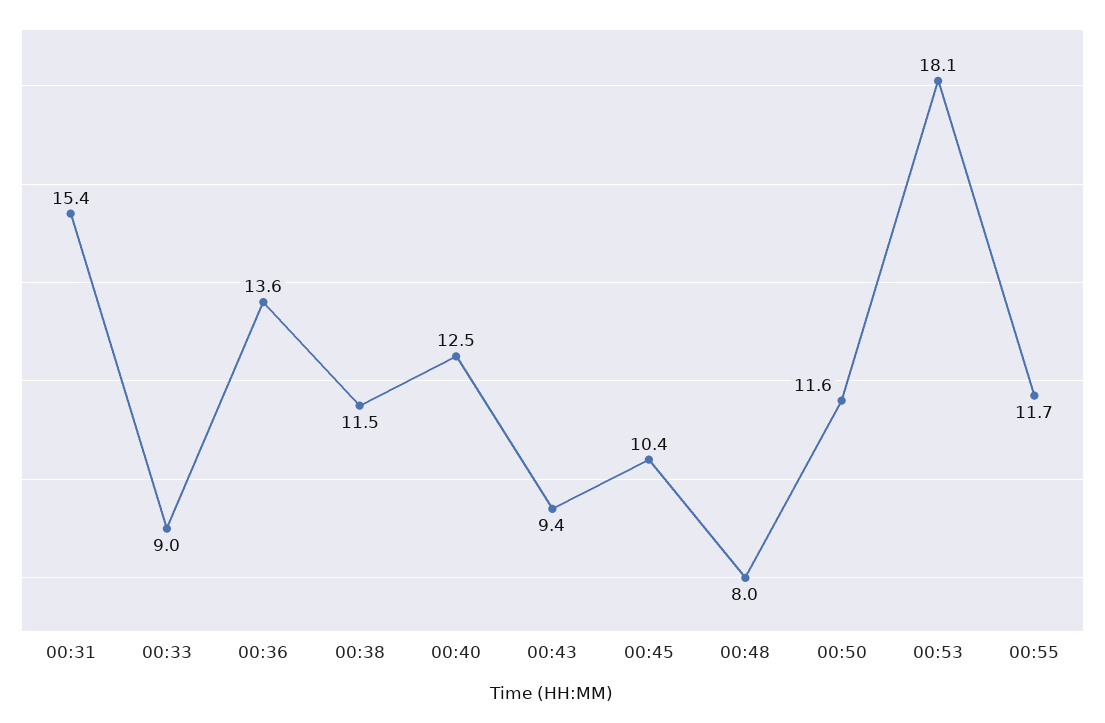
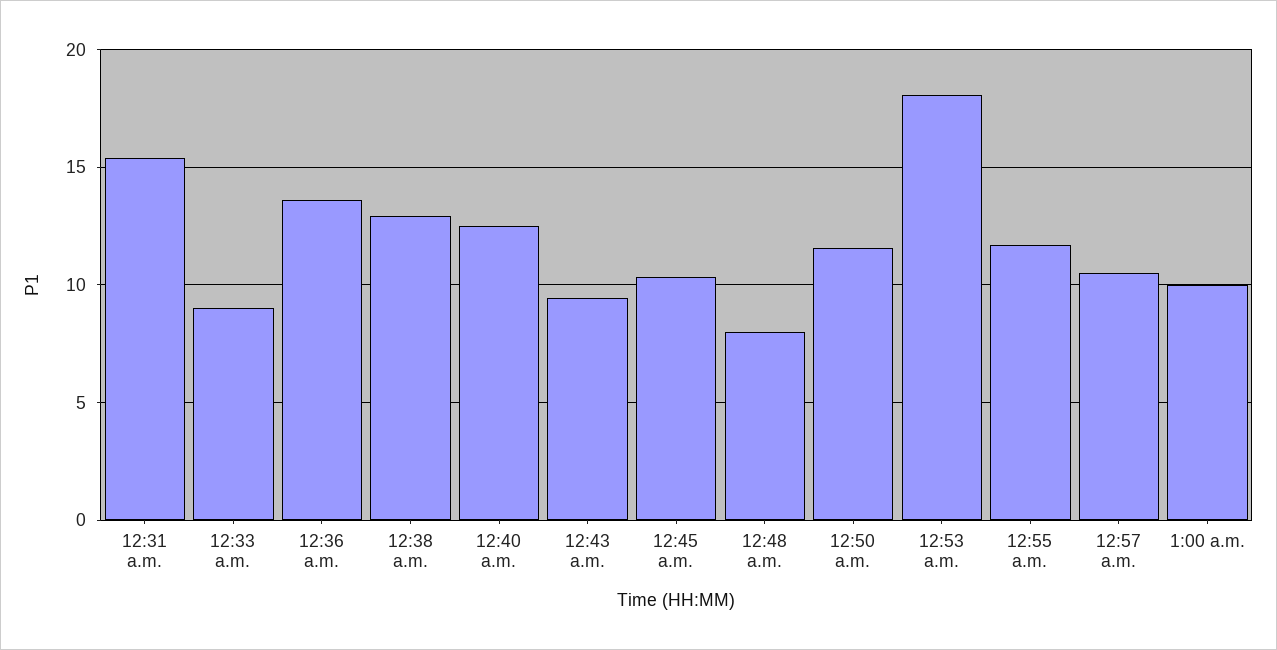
00:38: 11.5 -> 13
12:57 a.m.: none -> 10.5
1:00 a.m.: none -> 10

